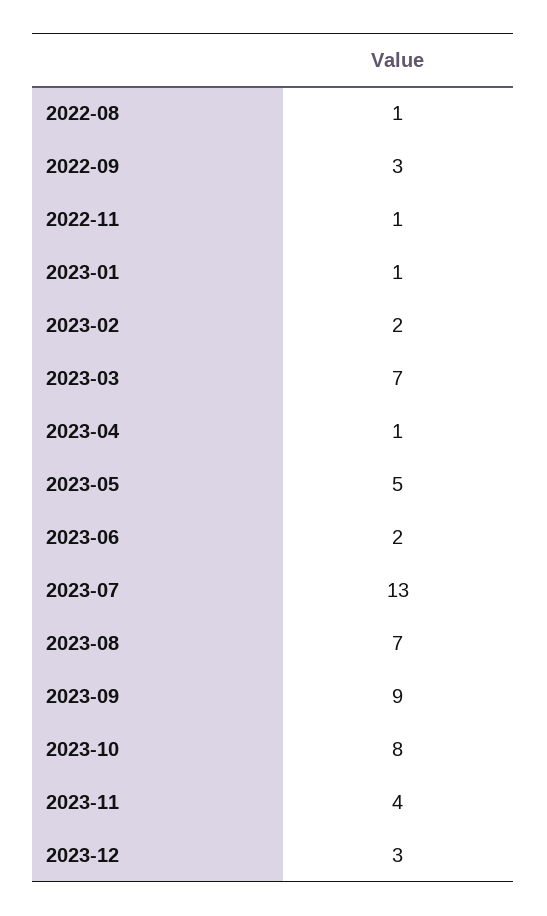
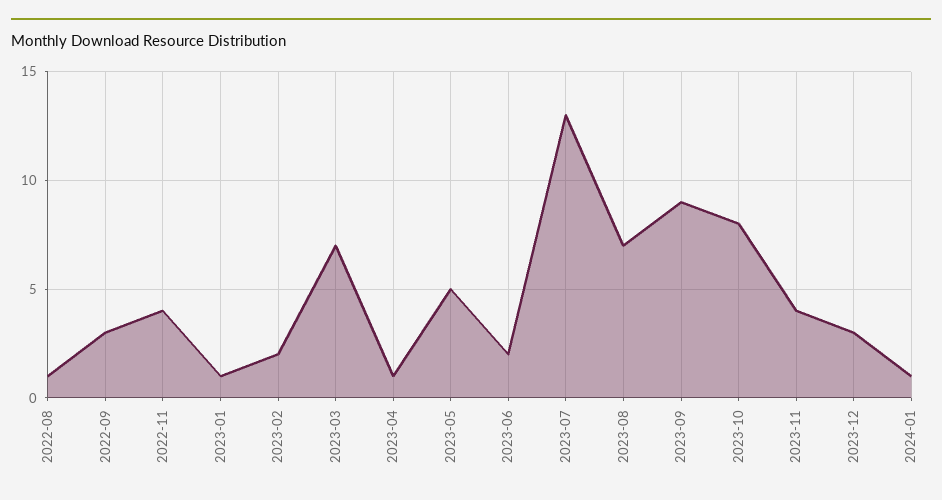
2022-11: 1 -> 4
2024-01: none -> 1

